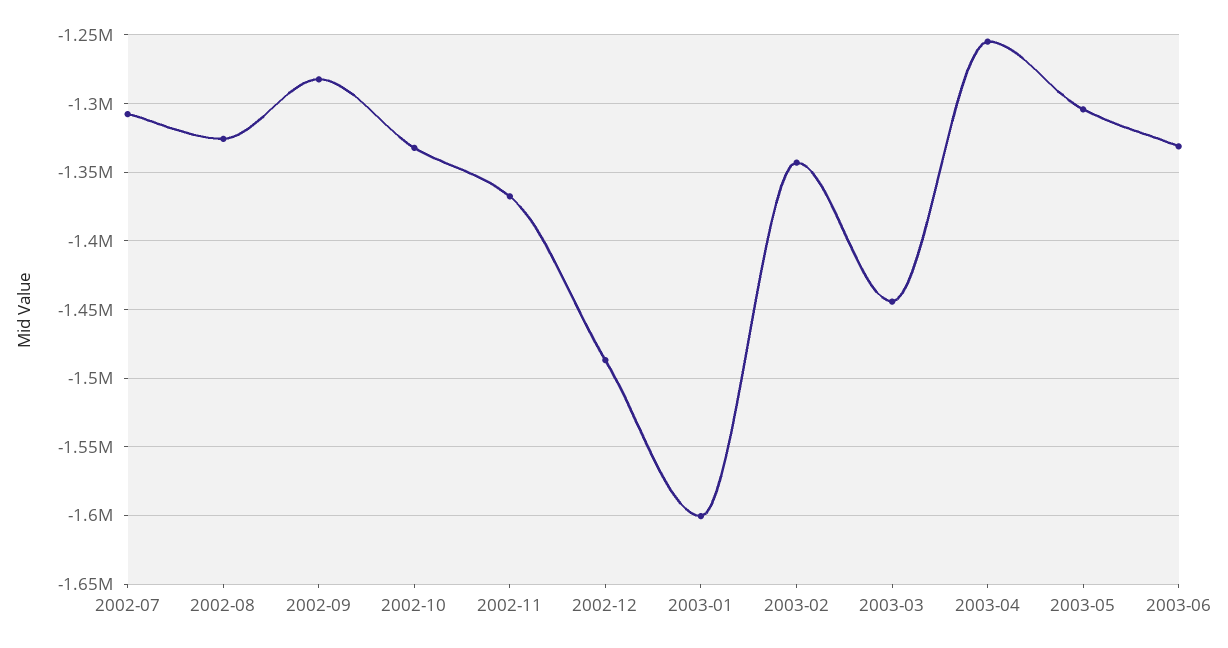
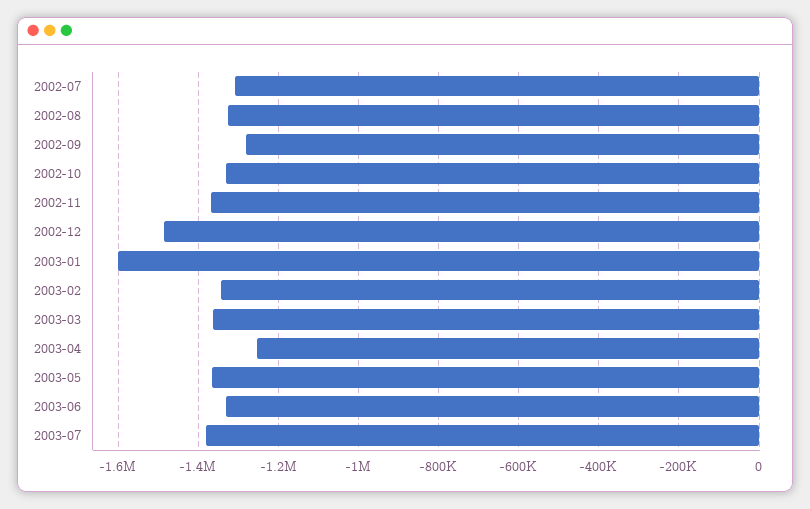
2003-03: -1445000 -> -1360000
2003-05: -1305000 -> -1360000
2003-07: none -> -1380000

